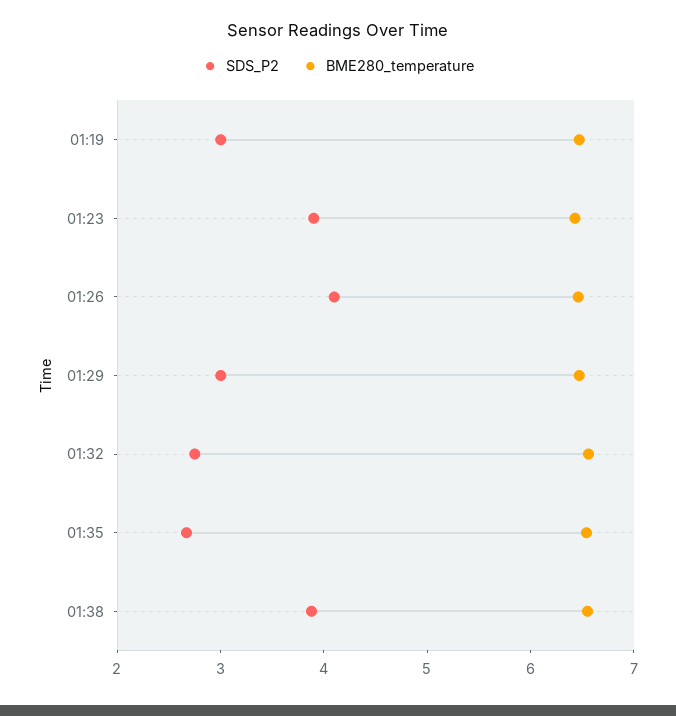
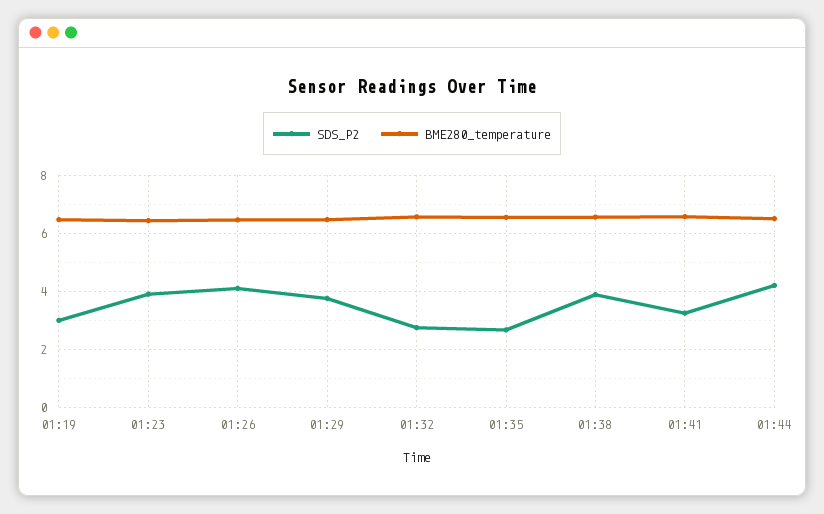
SDS_P2, 01:29: 3 -> 3.75
SDS_P2, 01:41: none -> 3.25
BME280_temperature, 01:41: none -> 6.5
SDS_P2, 01:44: none -> 4.25
BME280_temperature, 01:44: none -> 6.5

